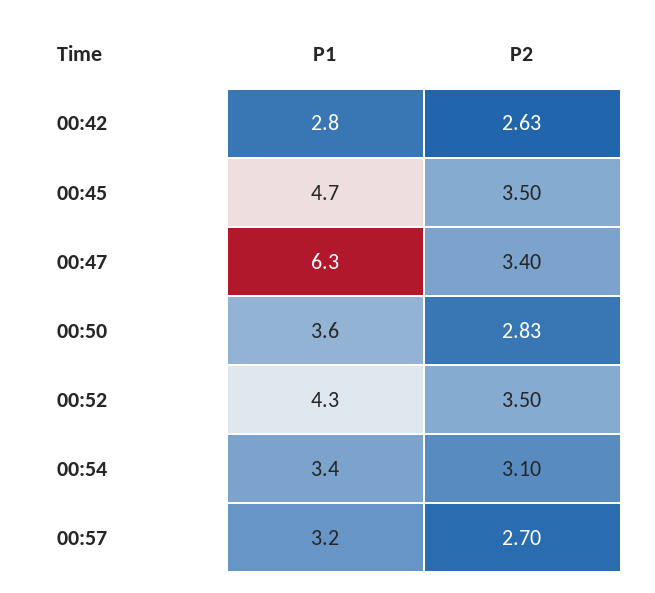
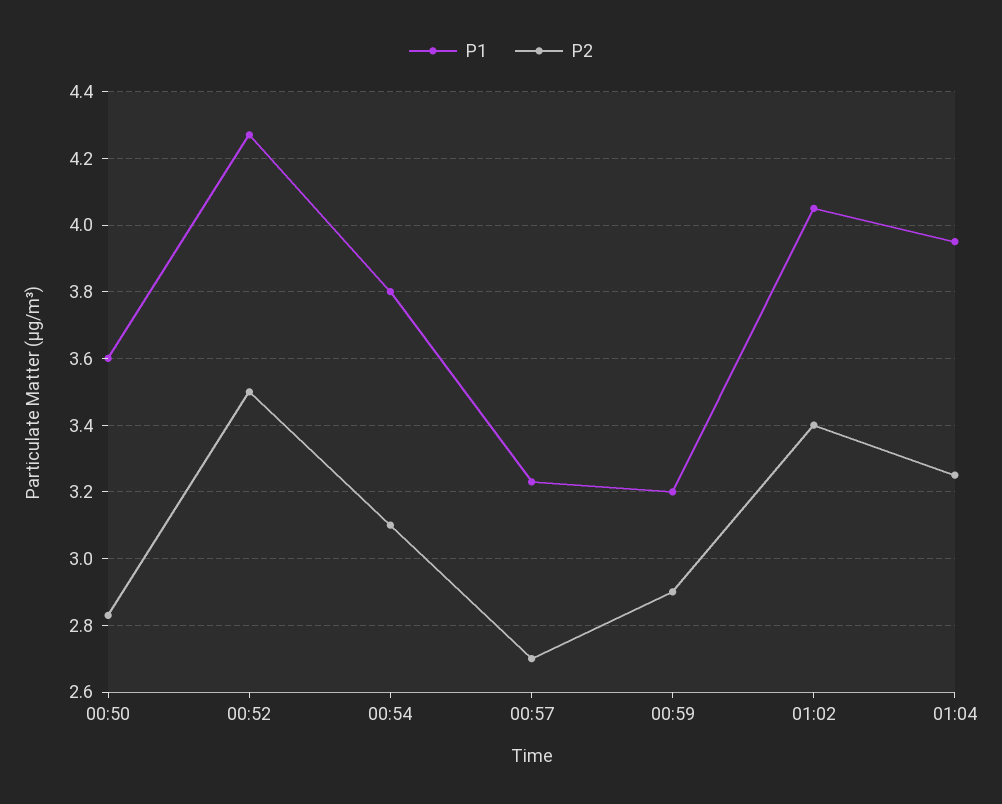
P1, 00:42: 2.8 -> none
P2, 00:42: 2.63 -> none
P1, 00:45: 4.7 -> none
P2, 00:45: 3.5 -> none
P1, 00:47: 6.3 -> none
P2, 00:47: 3.4 -> none
P1, 00:54: 3.4 -> 3.8
P1, 00:59: none -> 3.2
P2, 00:59: none -> 2.9
P1, 01:02: none -> 4.05
P2, 01:02: none -> 3.4
P1, 01:04: none -> 3.95
P2, 01:04: none -> 3.25

